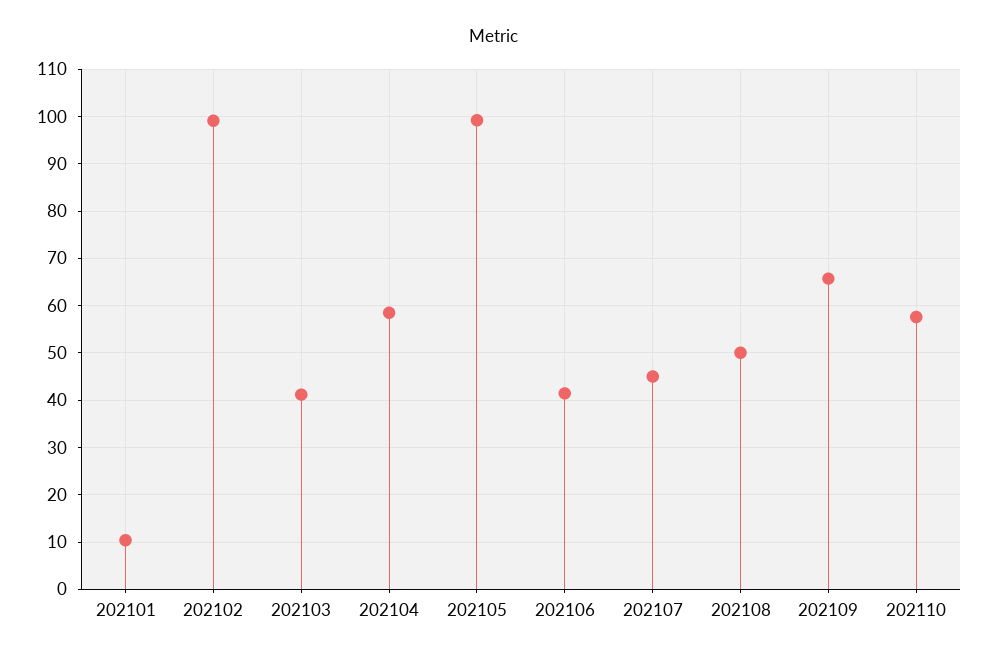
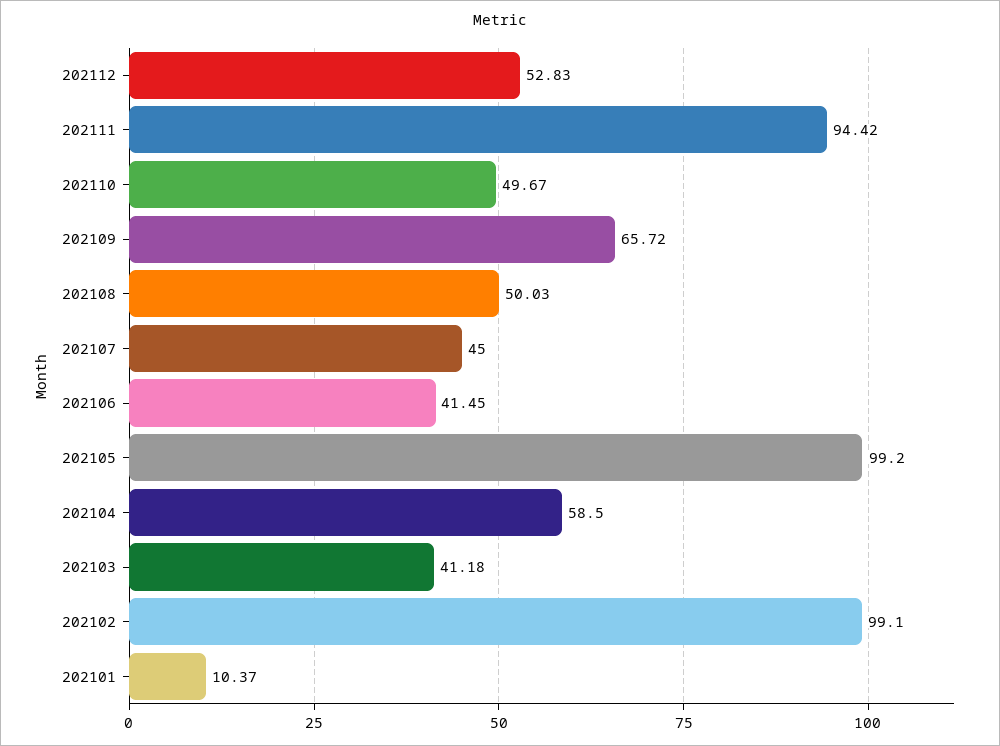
202110: 58 -> 49.67
202112: none -> 52.83
202111: none -> 94.42

